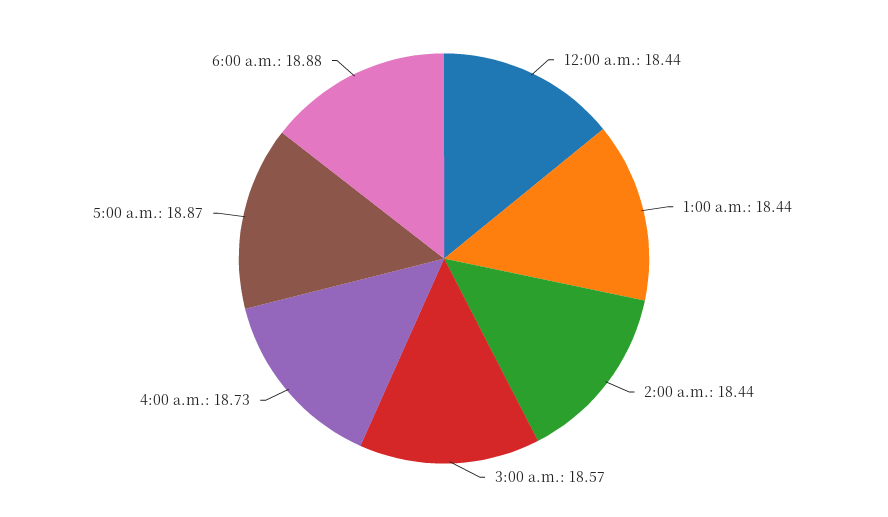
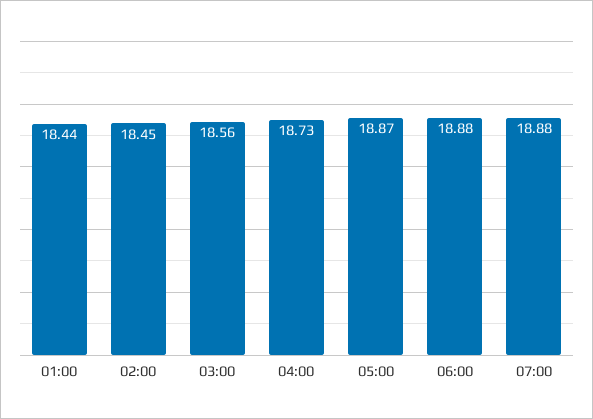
12:00 a.m.: 18.44 -> none
2:00 a.m.: 18.44 -> 18.45
3:00 a.m.: 18.57 -> 18.56
07:00: none -> 18.88

